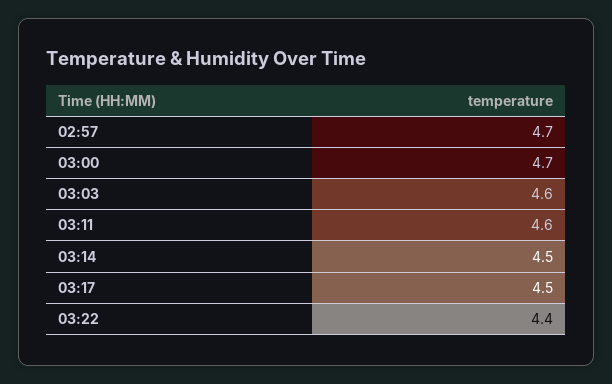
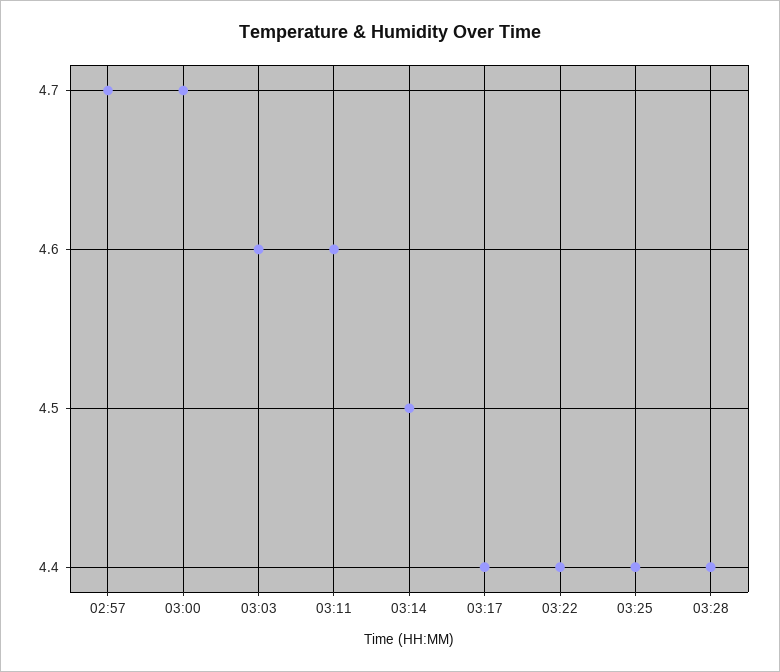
03:17: 4.5 -> 4.4
03:25: none -> 4.4
03:28: none -> 4.4

